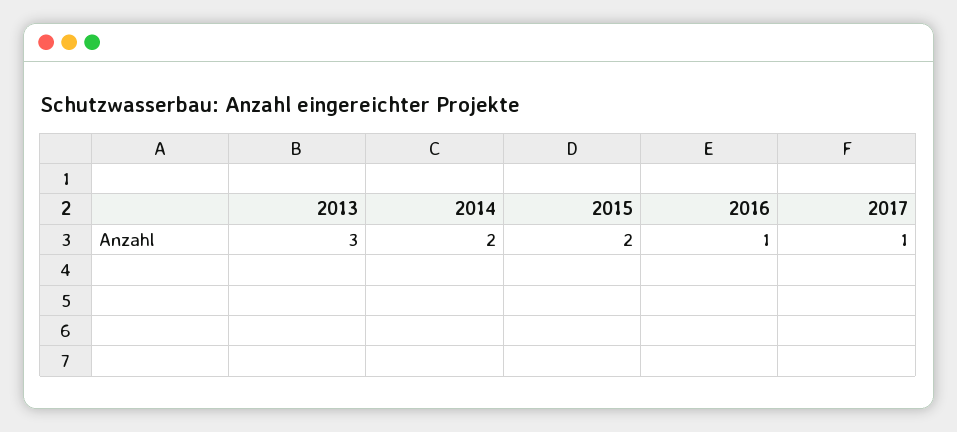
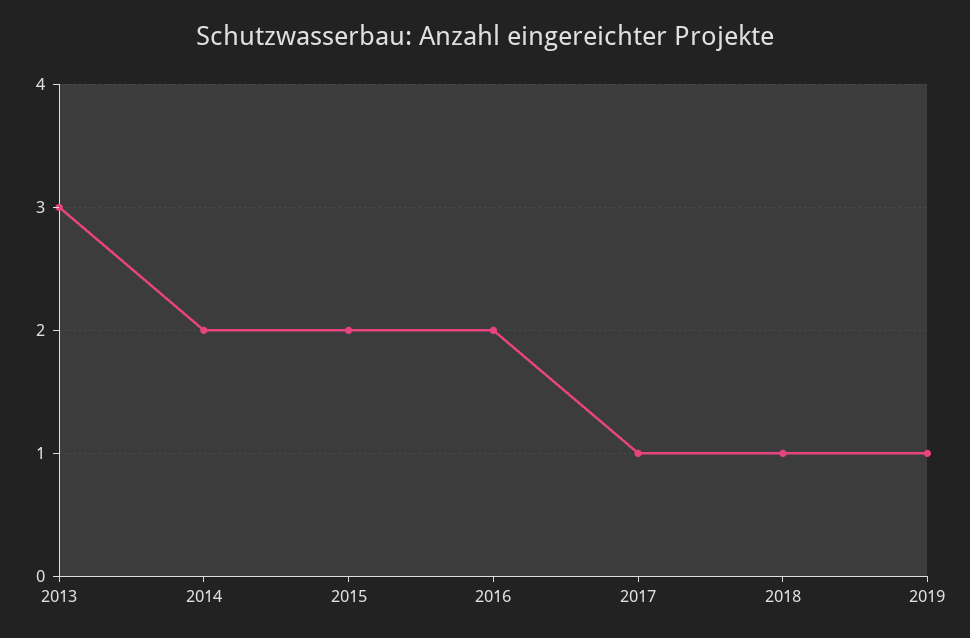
2016: 1 -> 2
2018: none -> 1
2019: none -> 1

